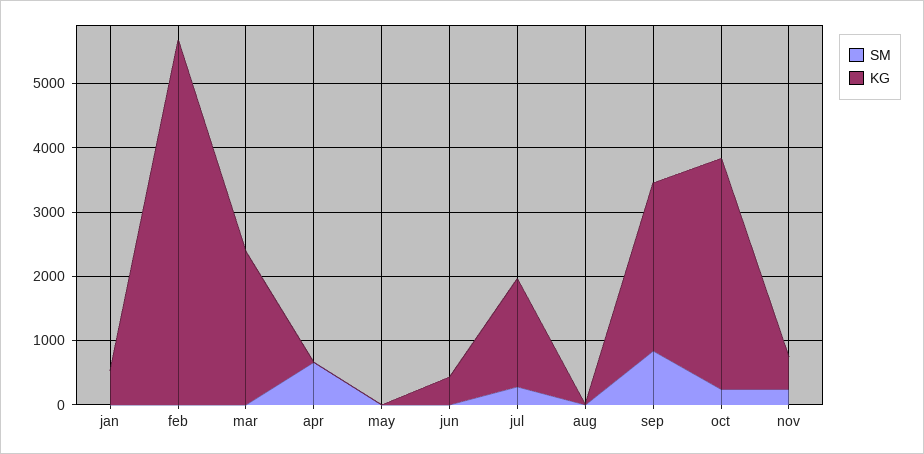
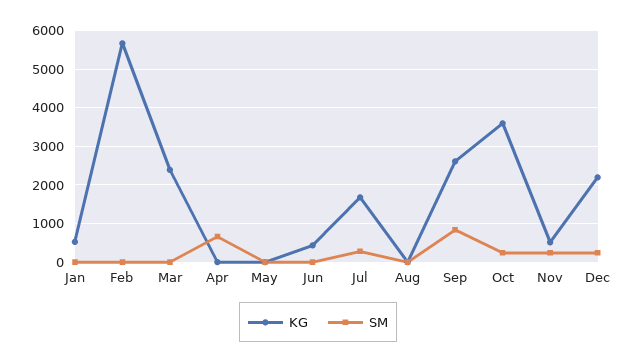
KG, Dec: none -> 2200
SM, Dec: none -> 200

